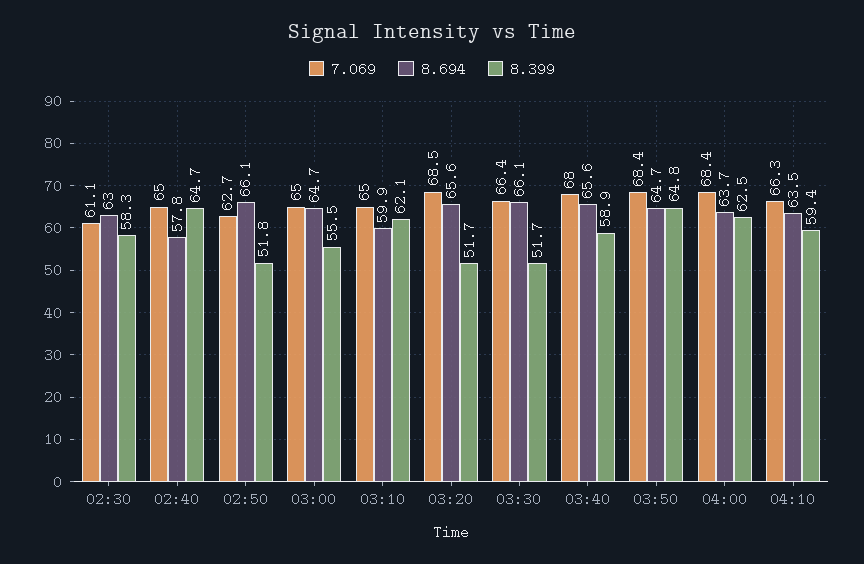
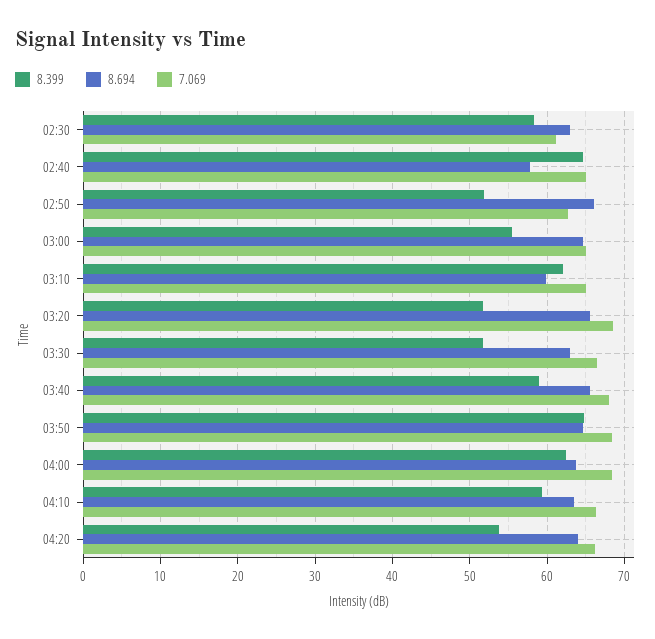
8.694, 03:30: 66.1 -> 63
8.399, 04:20: none -> 54
8.694, 04:20: none -> 64
7.069, 04:20: none -> 66

